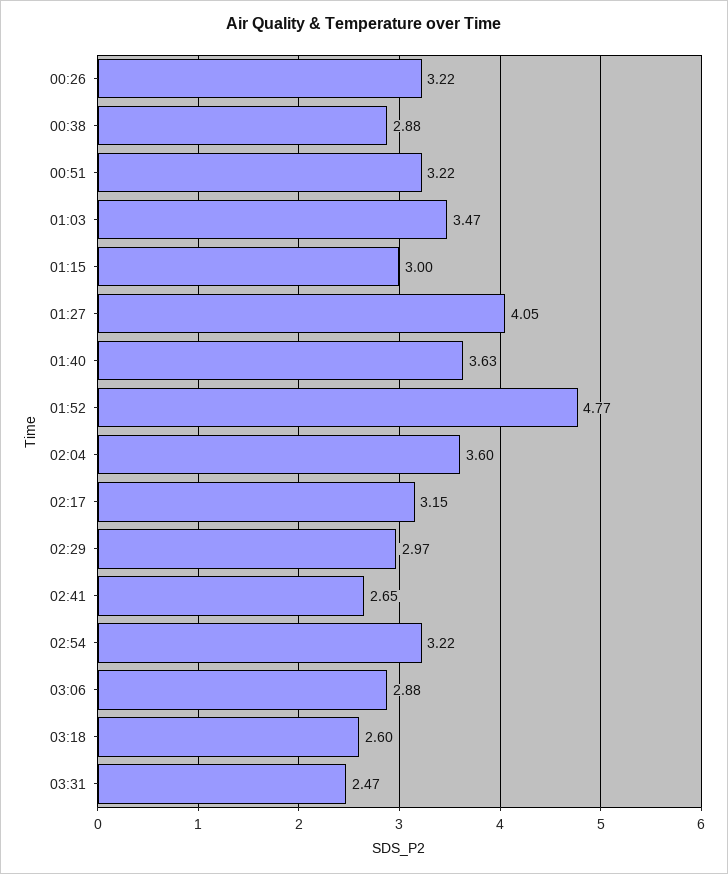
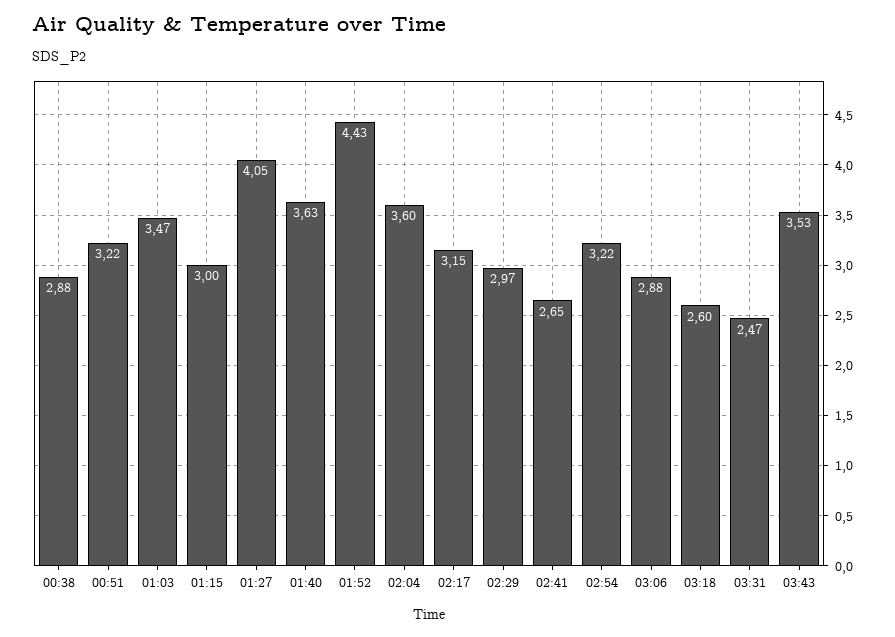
00:26: 3.22 -> none
01:52: 4.77 -> 4.43
03:43: none -> 3.53

